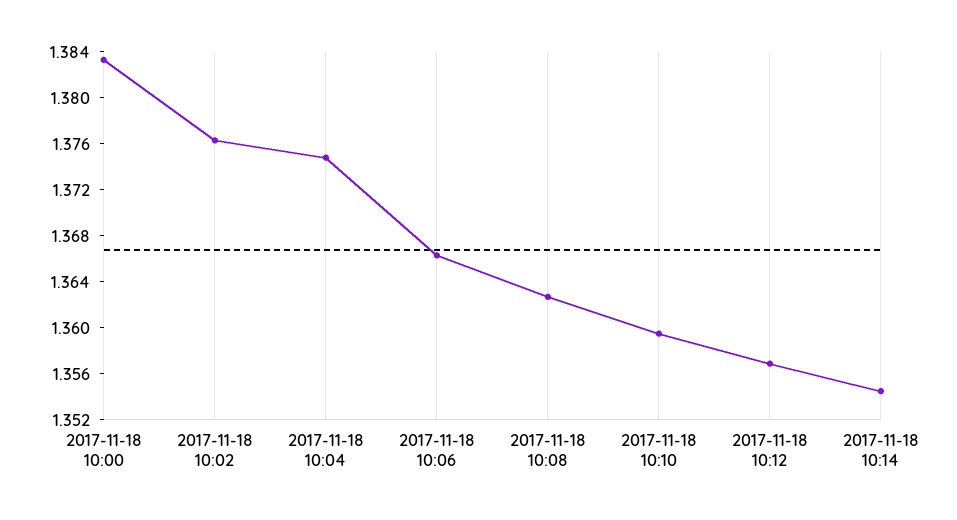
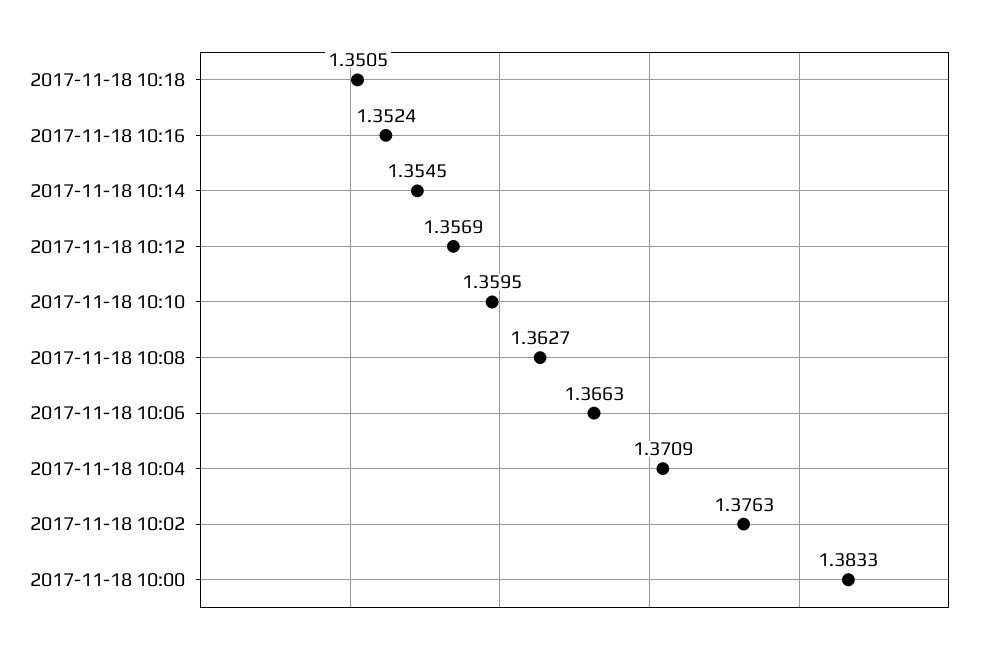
2017-11-18 10:04: 1.375 -> 1.3709
2017-11-18 10:18: none -> 1.3505
2017-11-18 10:16: none -> 1.3524

